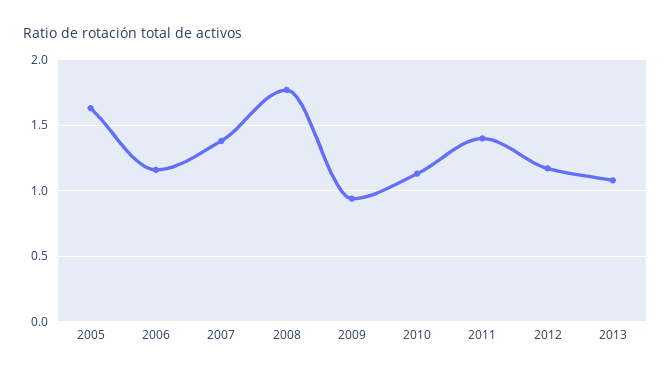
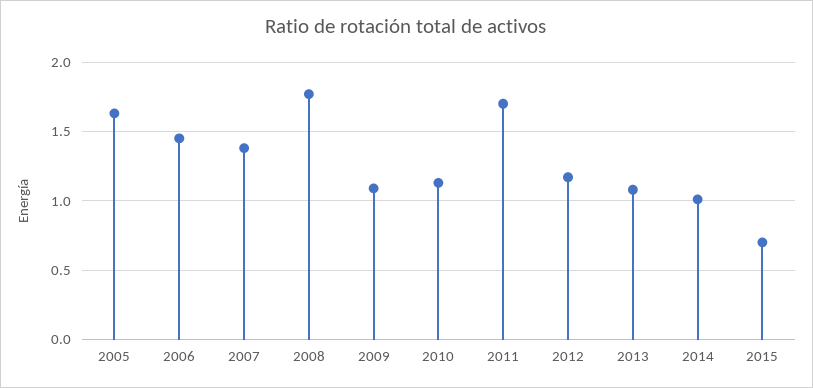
2006: 1.15 -> 1.45
2009: 0.95 -> 1.1
2011: 1.4 -> 1.7
2014: none -> 1
2015: none -> 0.7

